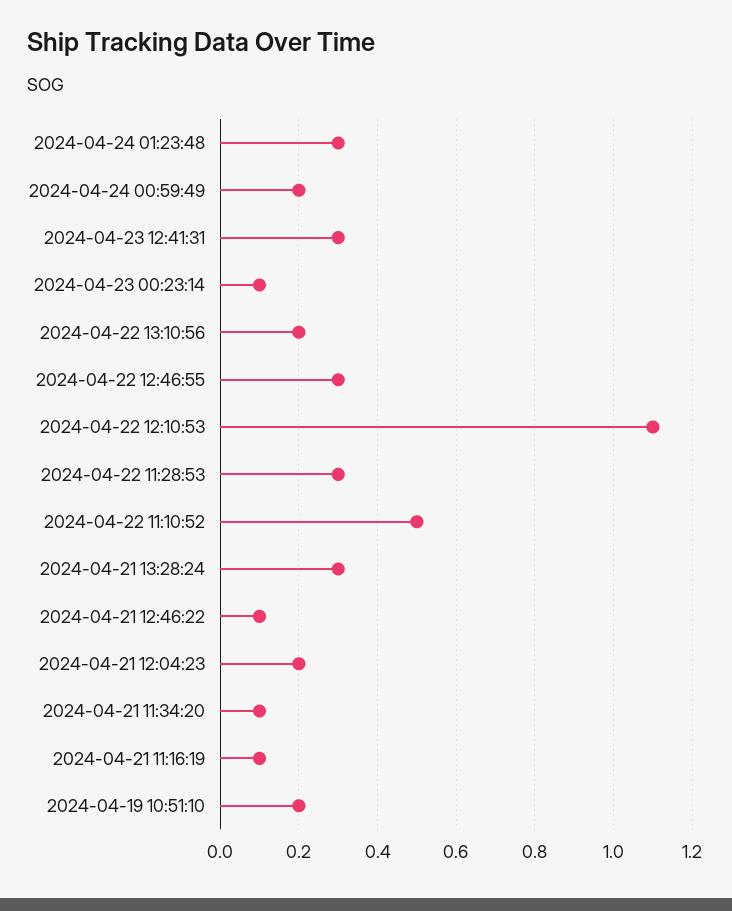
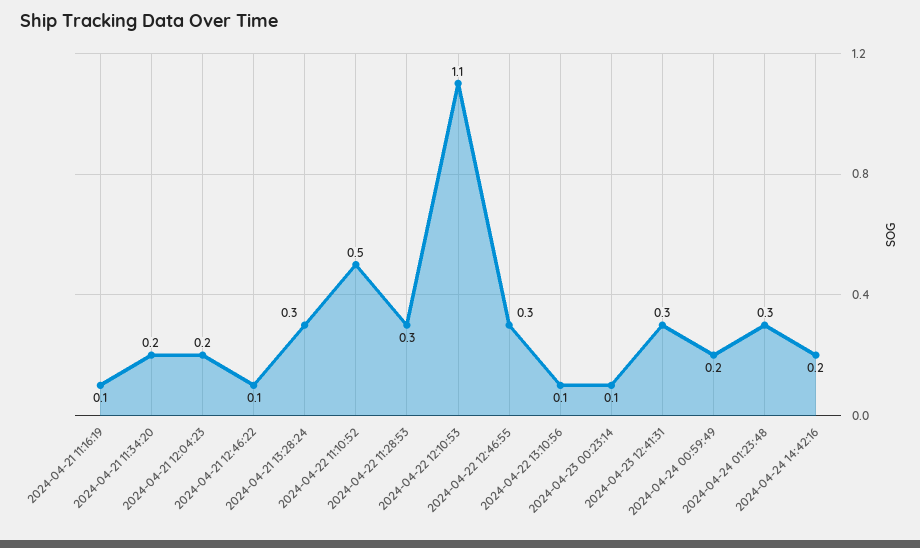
2024-04-22 13:10:56: 0.2 -> 0.1
2024-04-21 11:34:20: 0.1 -> 0.2
2024-04-19 10:51:10: 0.2 -> none
2024-04-24 14:42:16: none -> 0.2

